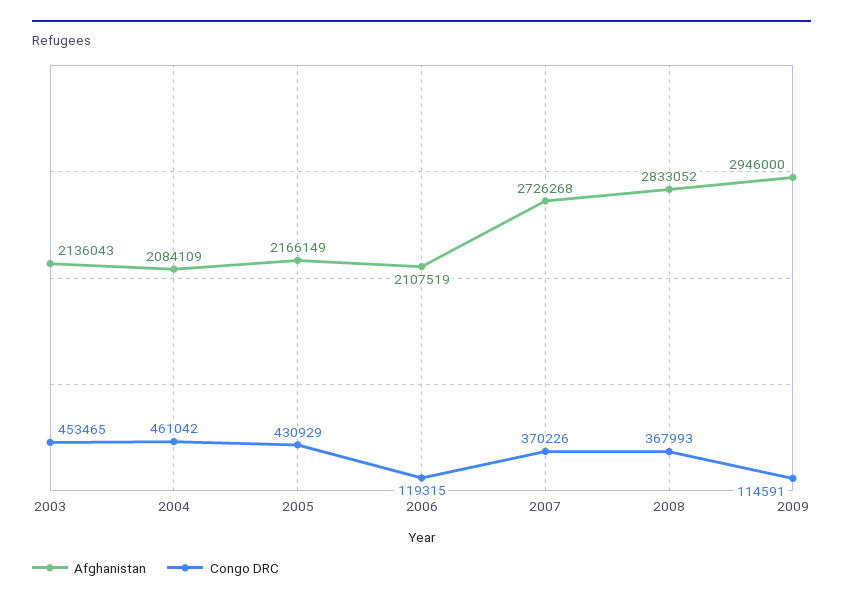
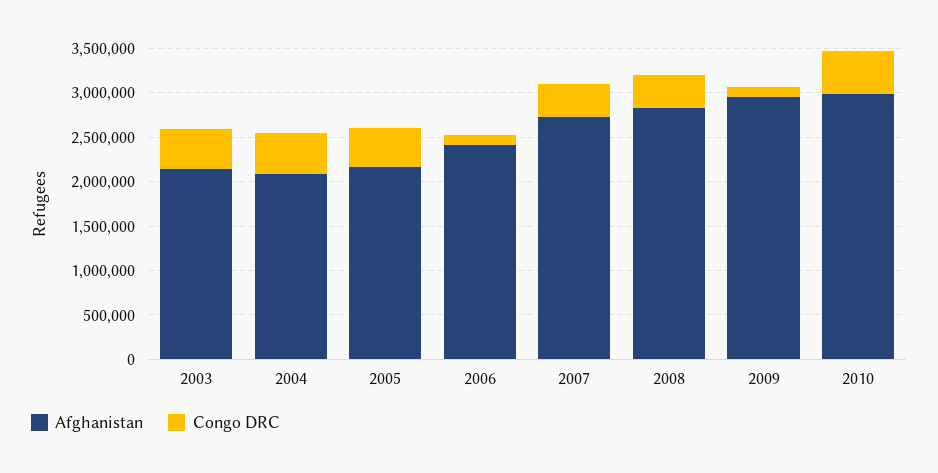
Afghanistan, 2006: 2107519 -> 2400000
Afghanistan, 2010: none -> 3000000
Congo DRC, 2010: none -> 500000

